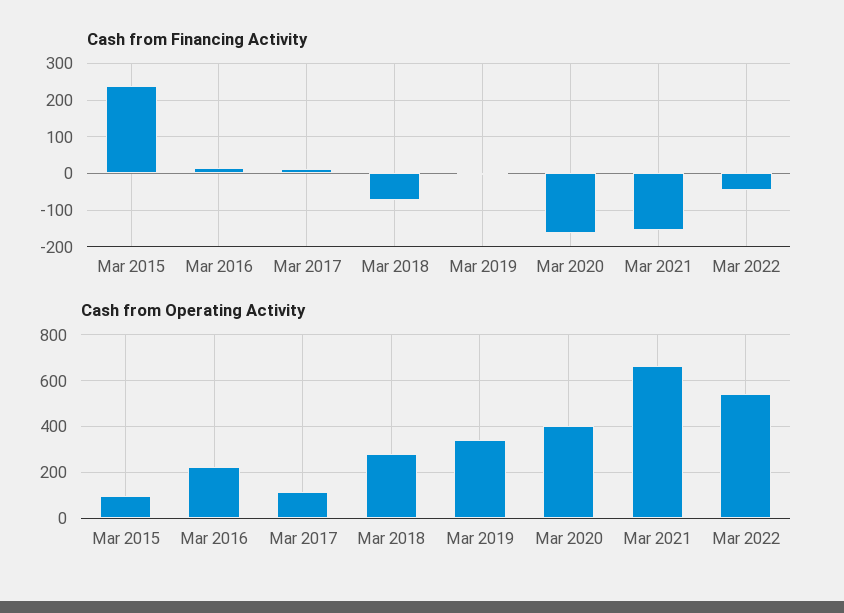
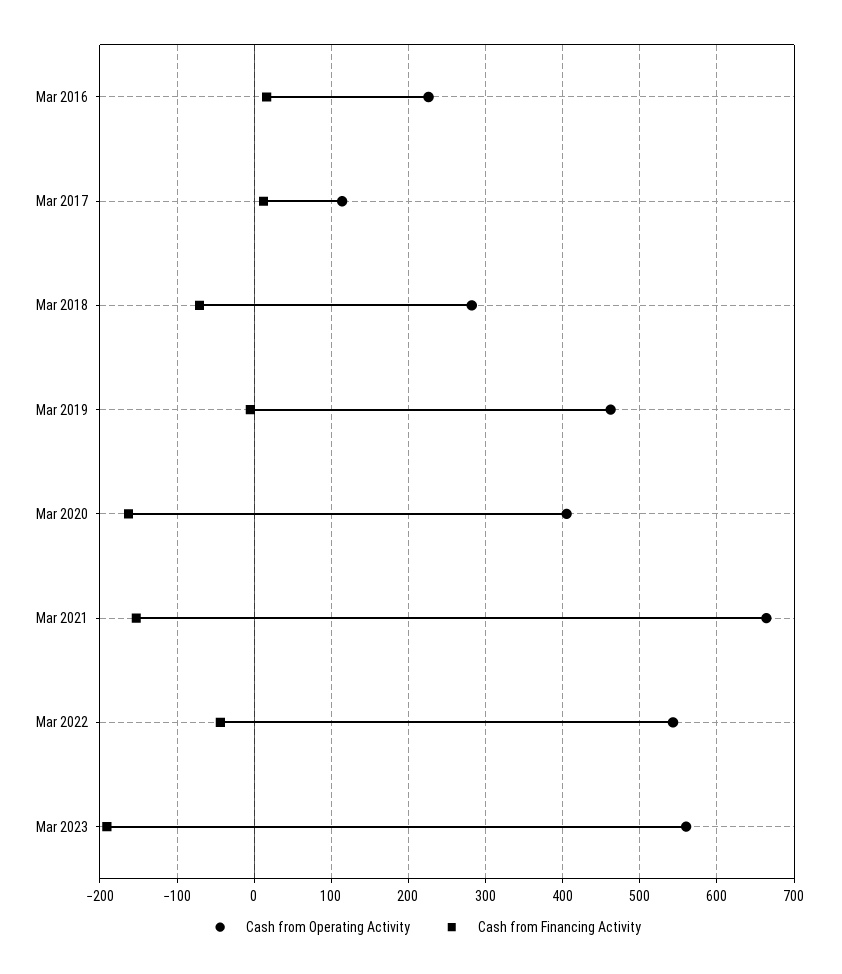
Cash from Financing Activity, Mar 2015: 240 -> none
Cash from Operating Activity, Mar 2015: 100 -> none
Cash from Operating Activity, Mar 2019: 350 -> 460
Cash from Operating Activity, Mar 2023: none -> 560
Cash from Financing Activity, Mar 2023: none -> -190

